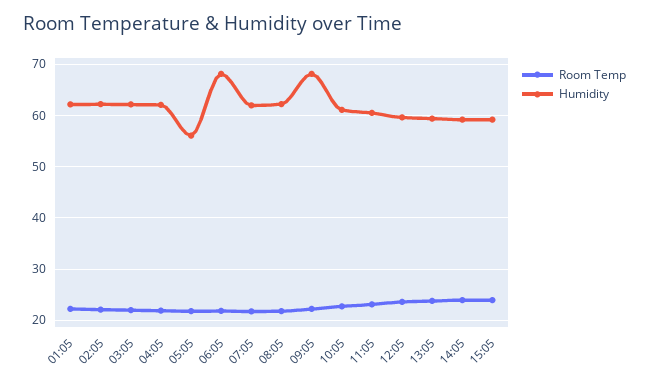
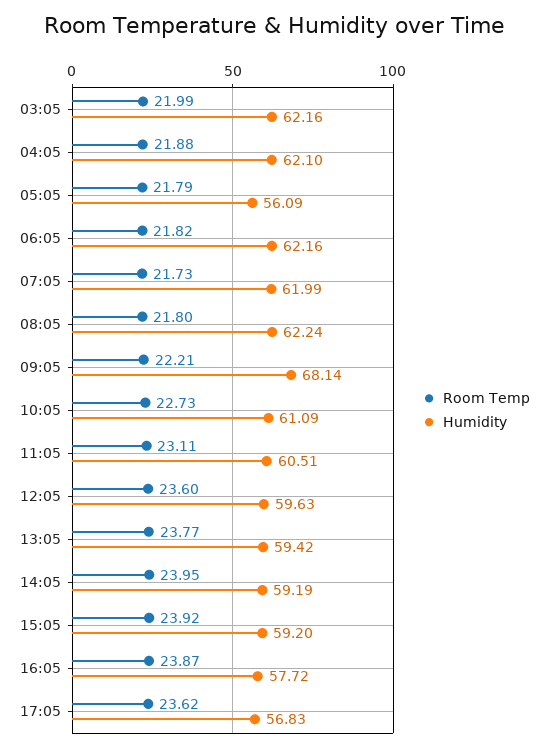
Room Temp, 01:05: 22 -> none
Humidity, 01:05: 62 -> none
Room Temp, 02:05: 22 -> none
Humidity, 02:05: 62 -> none
Humidity, 06:05: 68 -> 62.16
Room Temp, 16:05: none -> 23.87
Humidity, 16:05: none -> 57.72
Room Temp, 17:05: none -> 23.62
Humidity, 17:05: none -> 56.83

